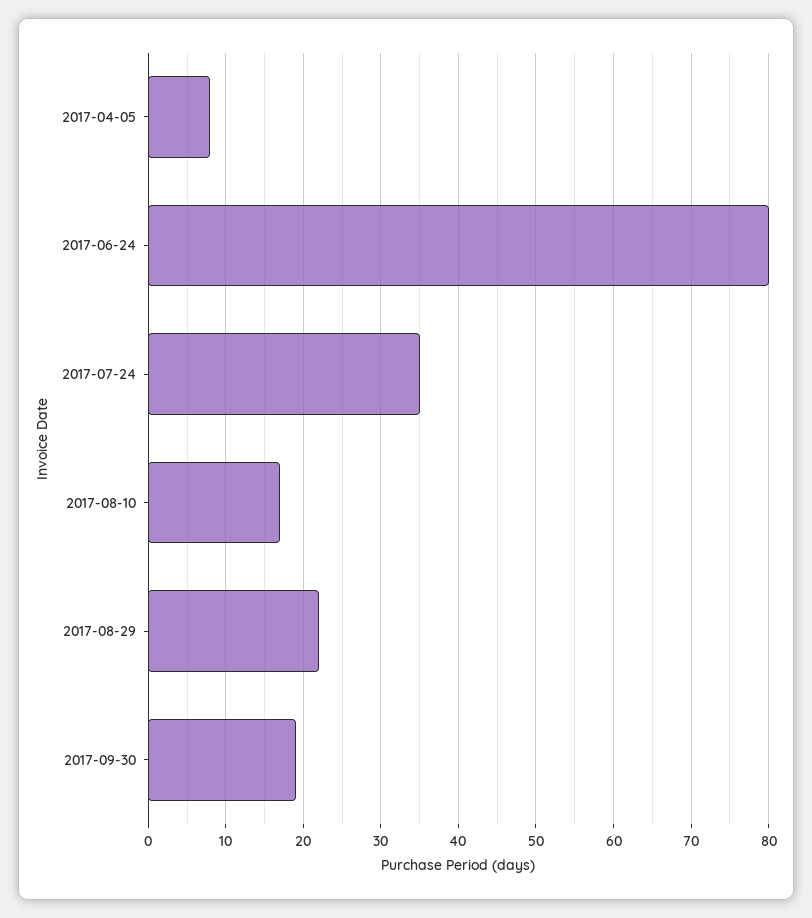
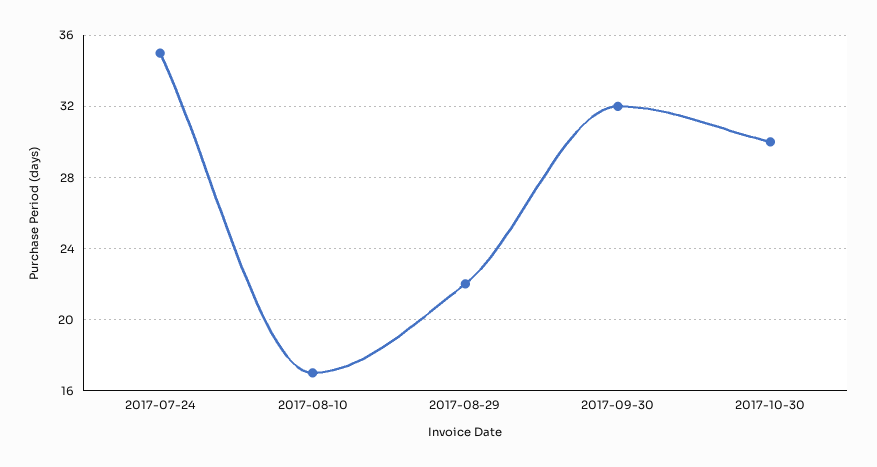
2017-04-05: 8 -> none
2017-06-24: 80 -> none
2017-09-30: 19 -> 32
2017-10-30: none -> 30

